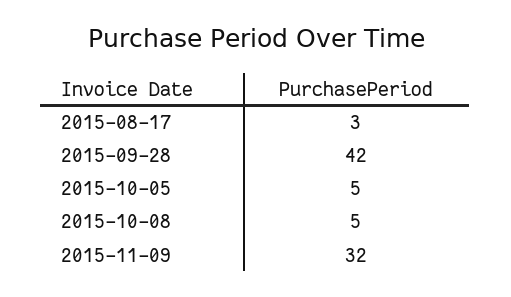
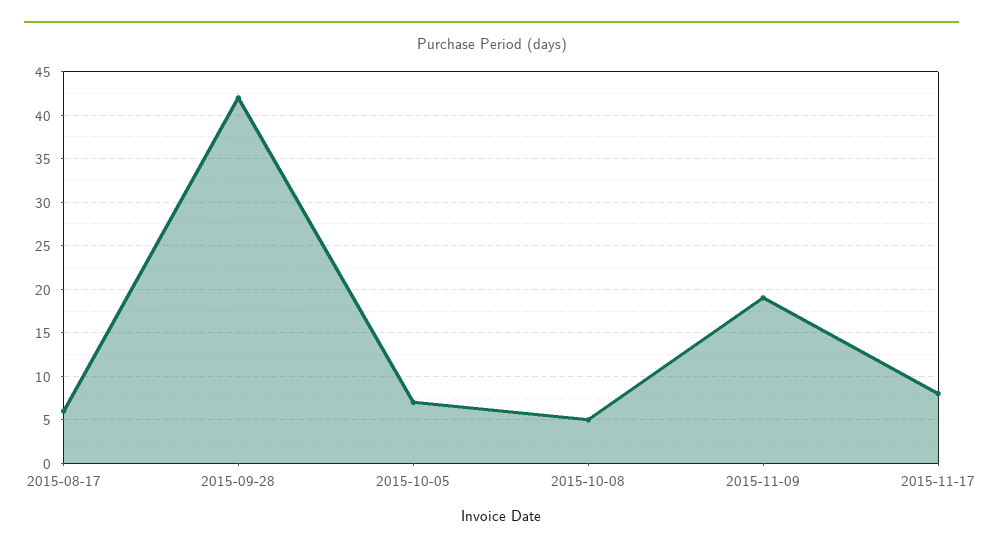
2015-08-17: 3 -> 6
2015-10-05: 5 -> 7
2015-11-09: 32 -> 19
2015-11-17: none -> 8

